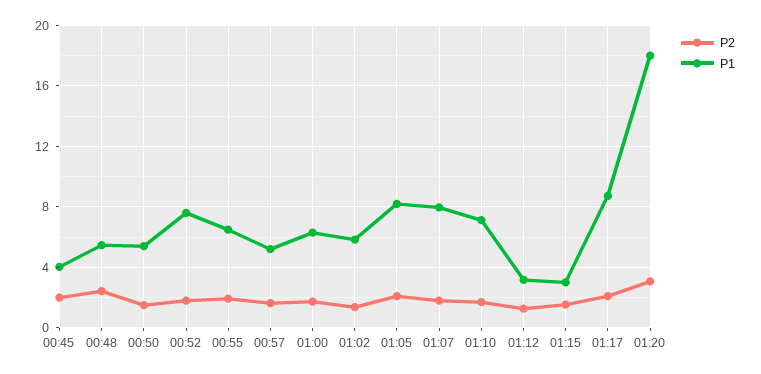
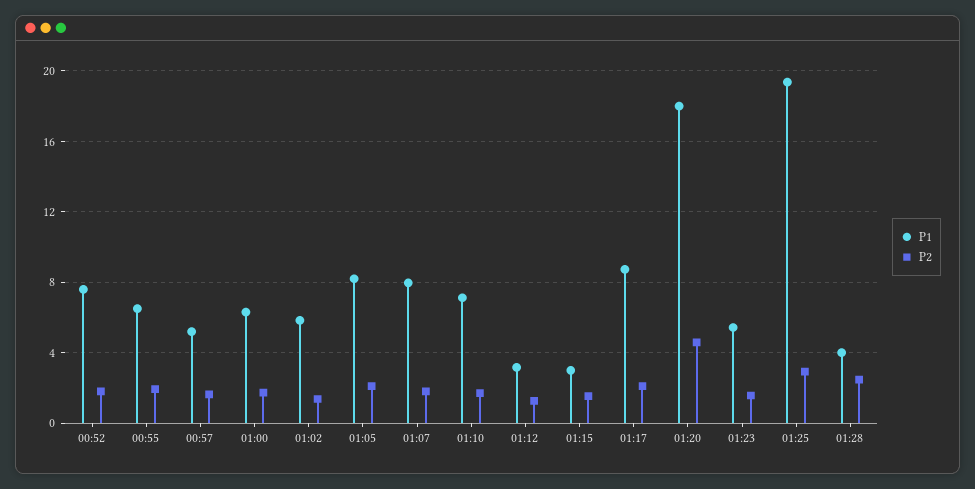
P2, 00:45: 2 -> none
P1, 00:45: 4 -> none
P2, 00:48: 2.5 -> none
P1, 00:48: 5.5 -> none
P2, 00:50: 1.5 -> none
P1, 00:50: 5.5 -> none
P2, 01:20: 3 -> 4.5
P1, 01:23: none -> 5.5
P2, 01:23: none -> 1.5
P1, 01:25: none -> 19.5
P2, 01:25: none -> 3
P1, 01:28: none -> 4
P2, 01:28: none -> 2.5

